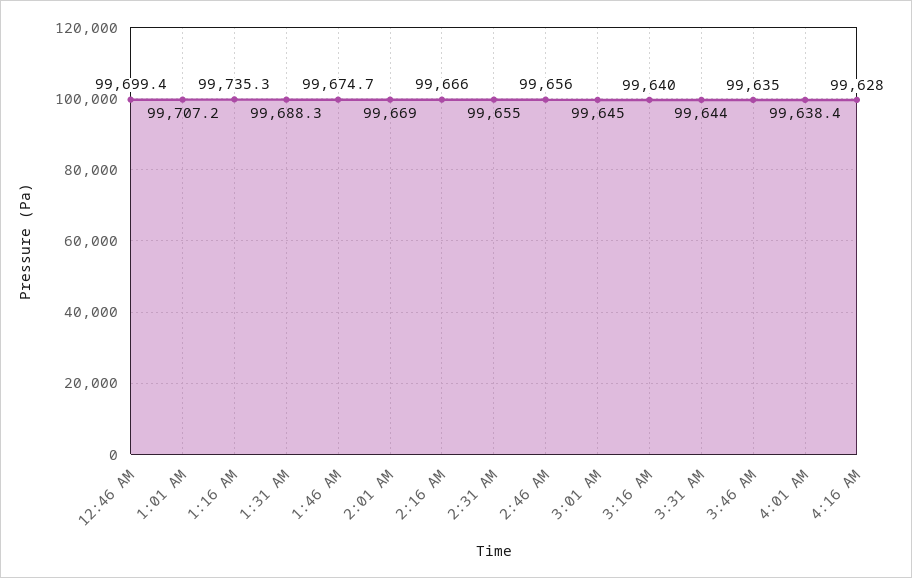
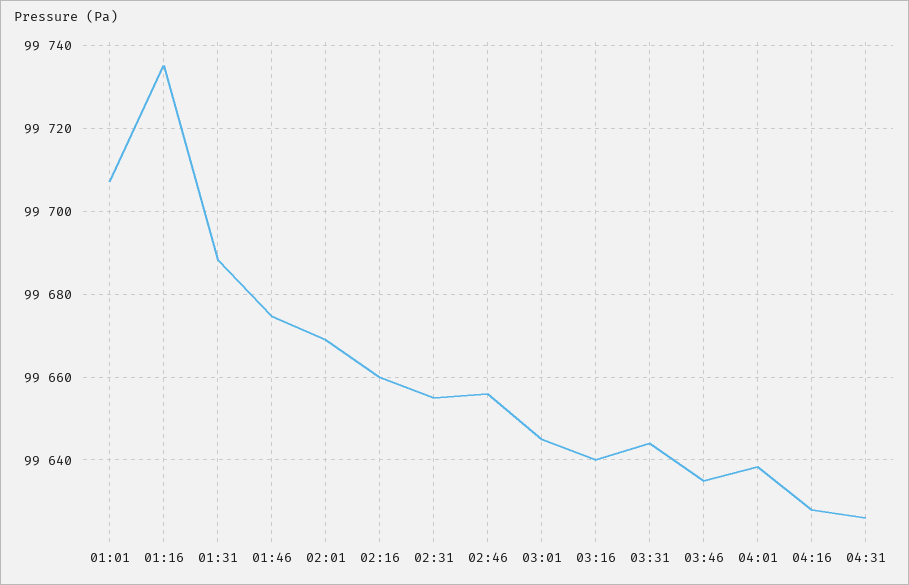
12:46 AM: 99699.4 -> none
2:16 AM: 99666 -> 99660
04:31: none -> 99626

